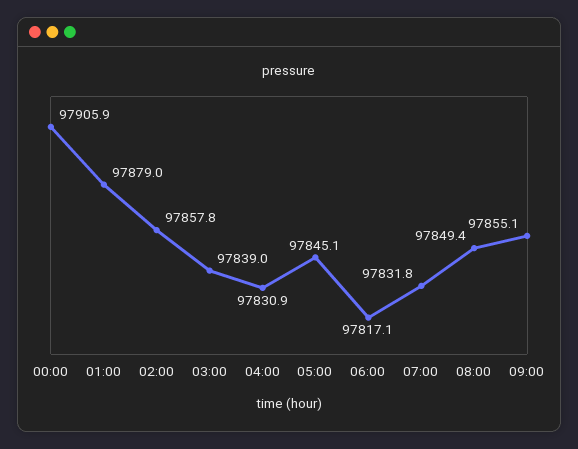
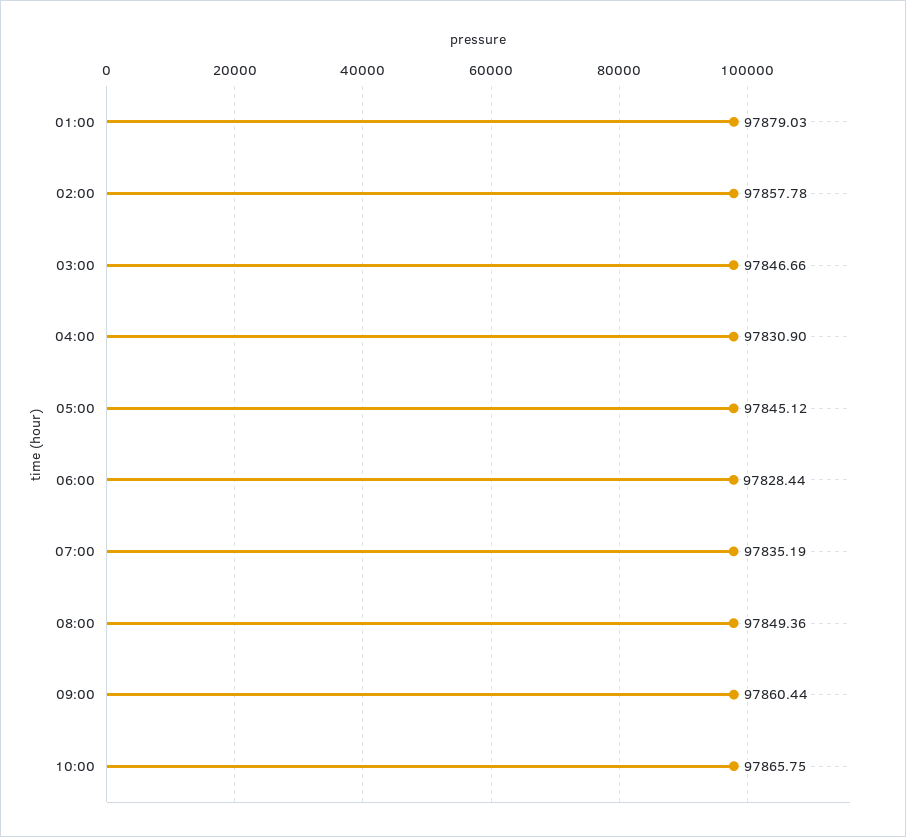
00:00: 97905.9 -> none
03:00: 97839 -> 97846.66
06:00: 97817.1 -> 97828.44
07:00: 97831.8 -> 97835.19
09:00: 97855.1 -> 97860.44
10:00: none -> 97865.75

